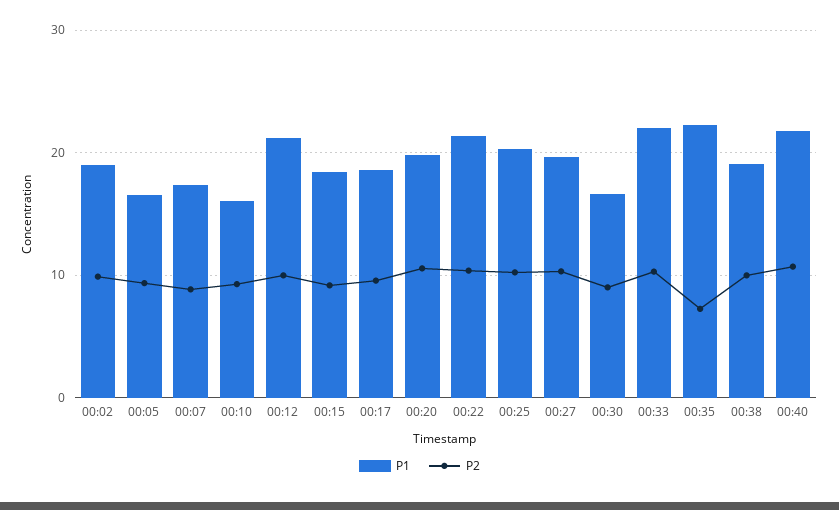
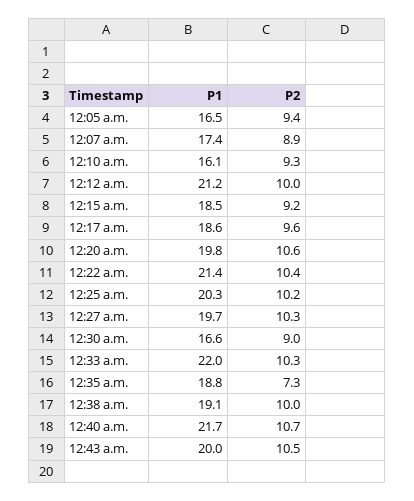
P1, 00:02: 19 -> none
P2, 00:02: 10 -> none
P1, 00:35: 22 -> 18.8
P1, 12:43 a.m.: none -> 20
P2, 12:43 a.m.: none -> 10.5

